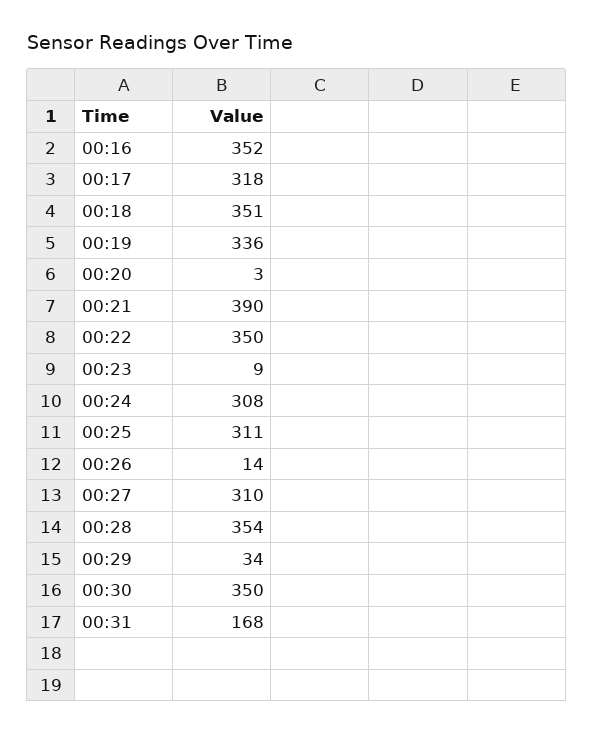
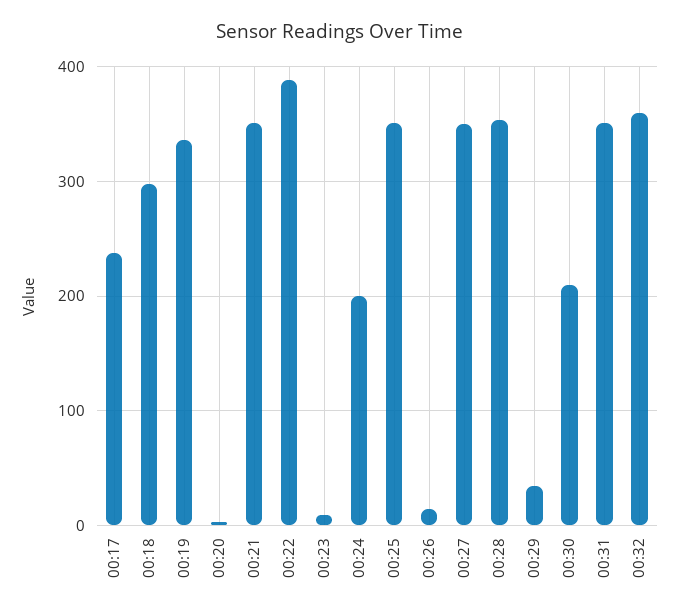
00:16: 352 -> none
00:17: 318 -> 240
00:18: 351 -> 300
00:21: 390 -> 350
00:22: 350 -> 390
00:24: 308 -> 200
00:25: 311 -> 350
00:27: 310 -> 350
00:30: 350 -> 210
00:31: 168 -> 350
00:32: none -> 360

